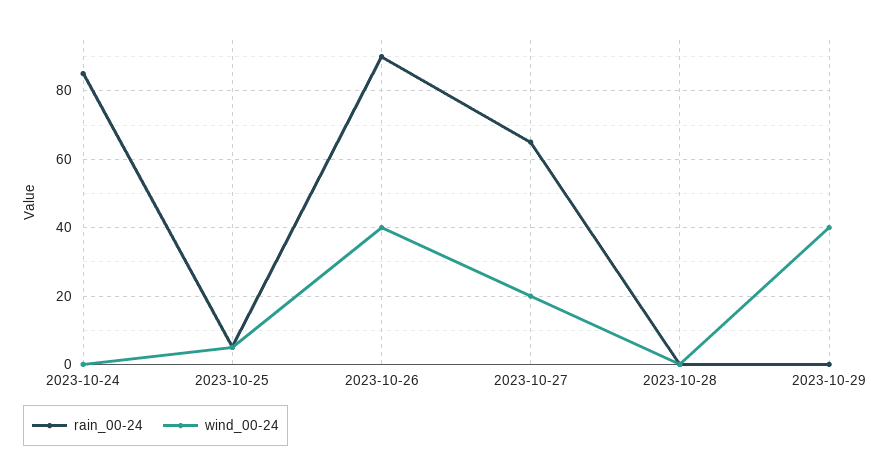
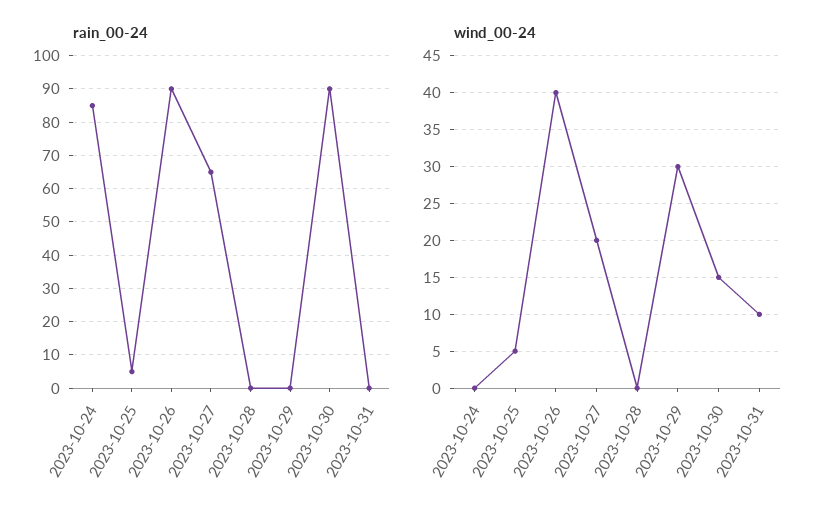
wind_00-24, 2023-10-29: 40 -> 30
rain_00-24, 2023-10-30: none -> 90
rain_00-24, 2023-10-31: none -> 0
wind_00-24, 2023-10-30: none -> 15
wind_00-24, 2023-10-31: none -> 10

